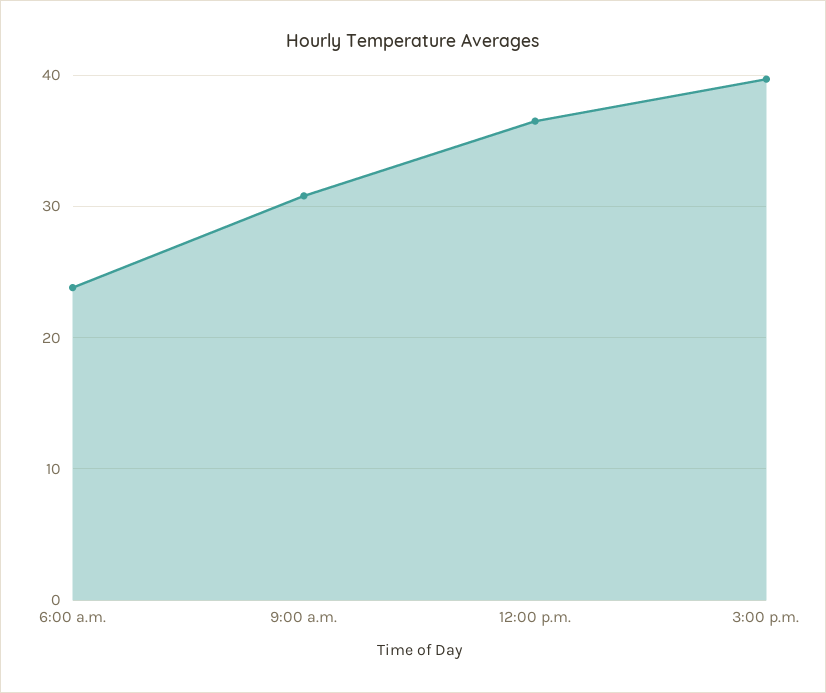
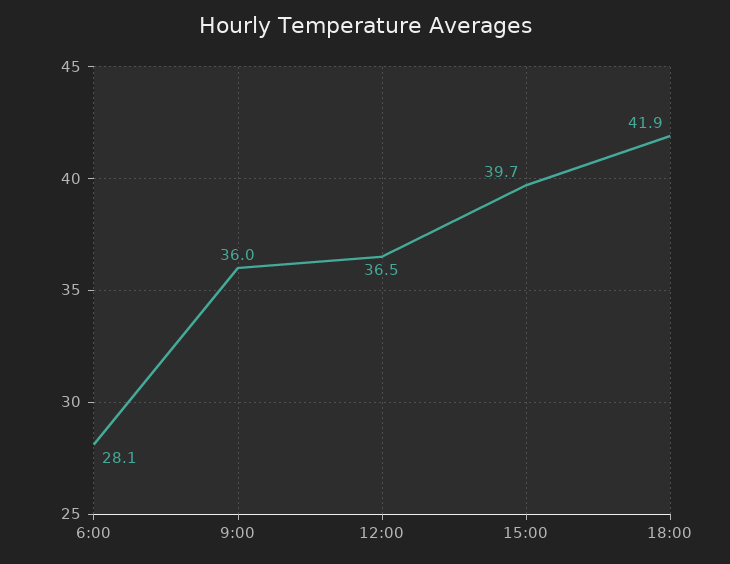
6:00 a.m.: 24 -> 28.1
9:00 a.m.: 31 -> 36
18:00: none -> 41.9

